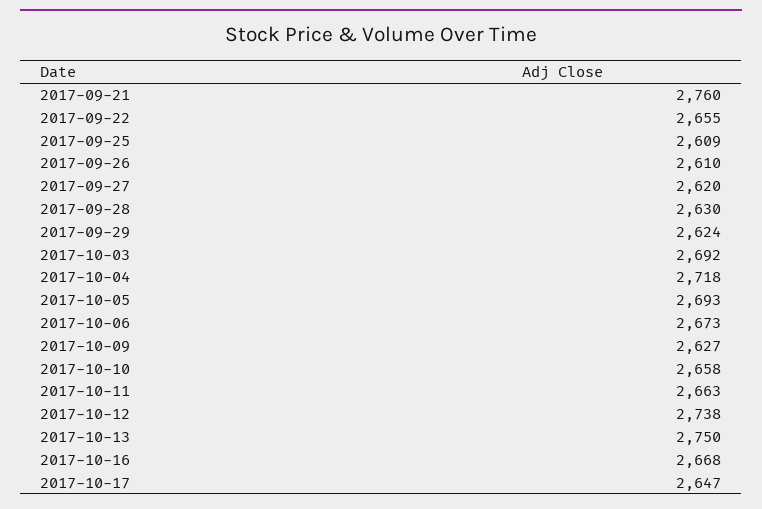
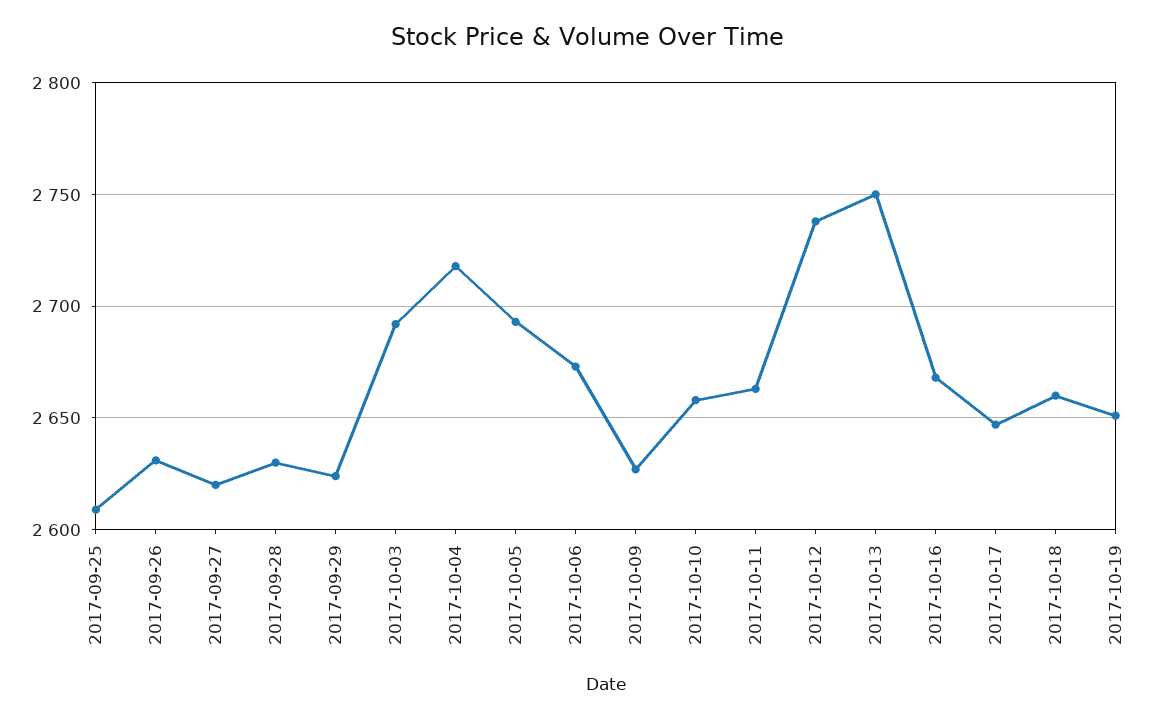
2017-09-21: 2760 -> none
2017-09-22: 2655 -> none
2017-09-26: 2610 -> 2630
2017-10-18: none -> 2660
2017-10-19: none -> 2650

